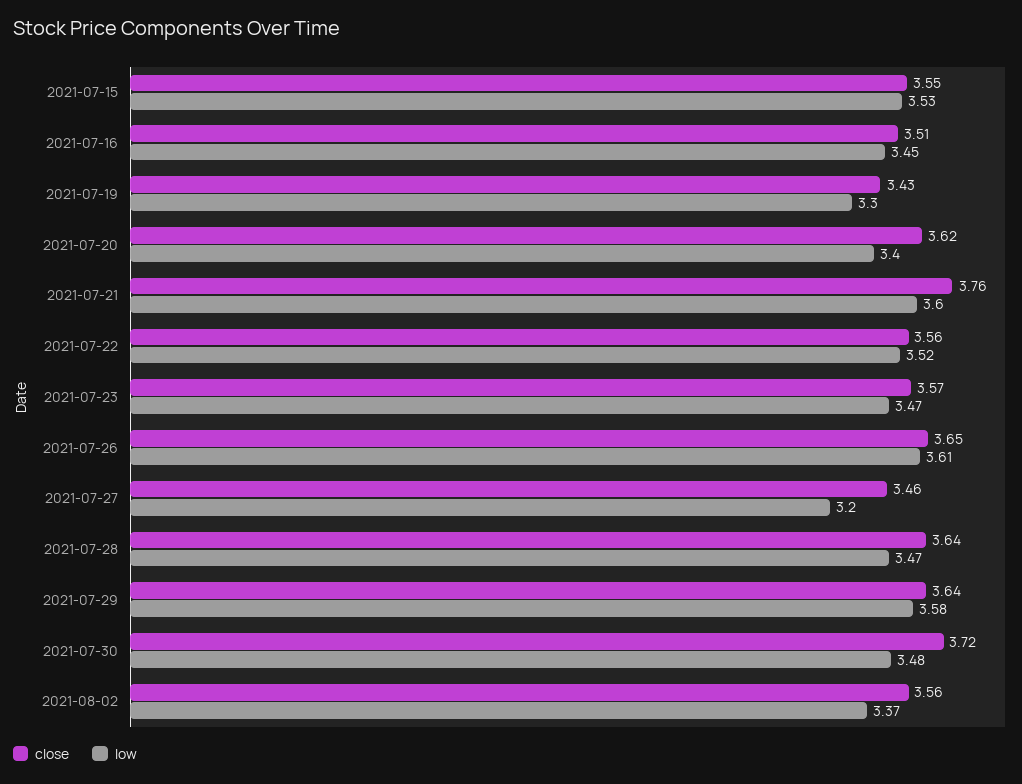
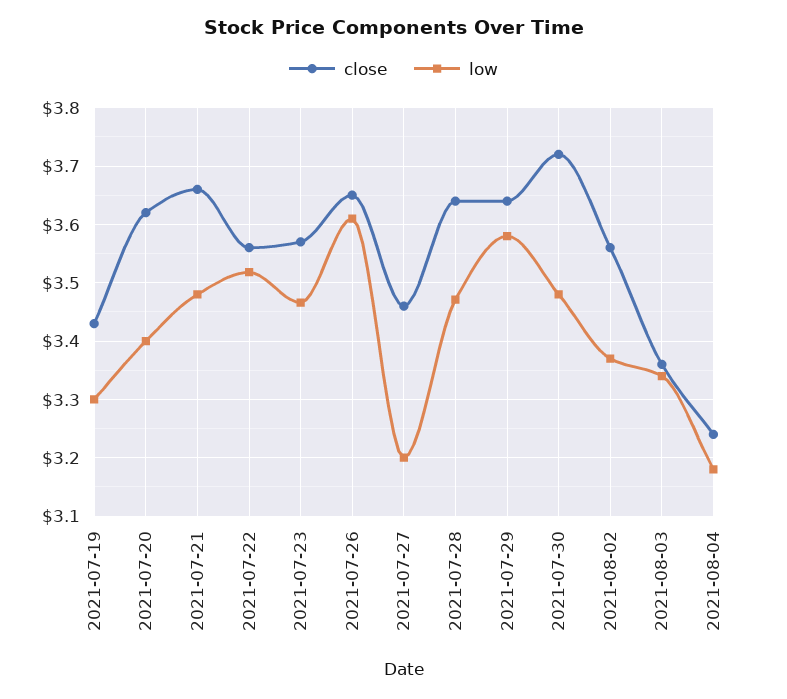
close, 2021-07-15: 3.55 -> none
low, 2021-07-15: 3.53 -> none
close, 2021-07-16: 3.51 -> none
low, 2021-07-16: 3.45 -> none
close, 2021-07-21: 3.76 -> 3.66
low, 2021-07-21: 3.6 -> 3.48
close, 2021-08-03: none -> 3.36
low, 2021-08-03: none -> 3.34
close, 2021-08-04: none -> 3.24
low, 2021-08-04: none -> 3.18

